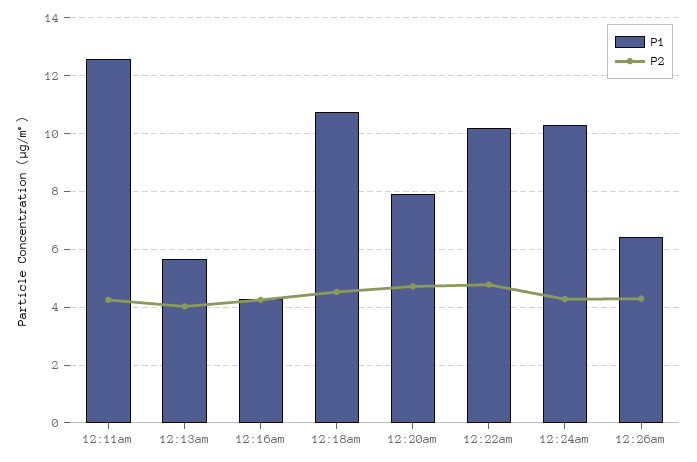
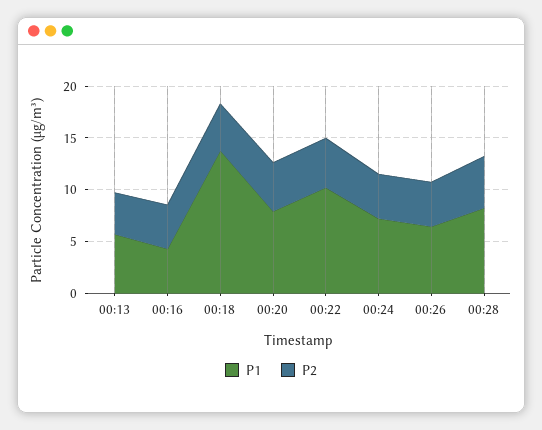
P1, 12:11am: 12.5 -> none
P2, 12:11am: 4.25 -> none
P1, 12:18am: 10.75 -> 14
P1, 12:24am: 10.25 -> 7
P1, 00:28: none -> 8
P2, 00:28: none -> 5

